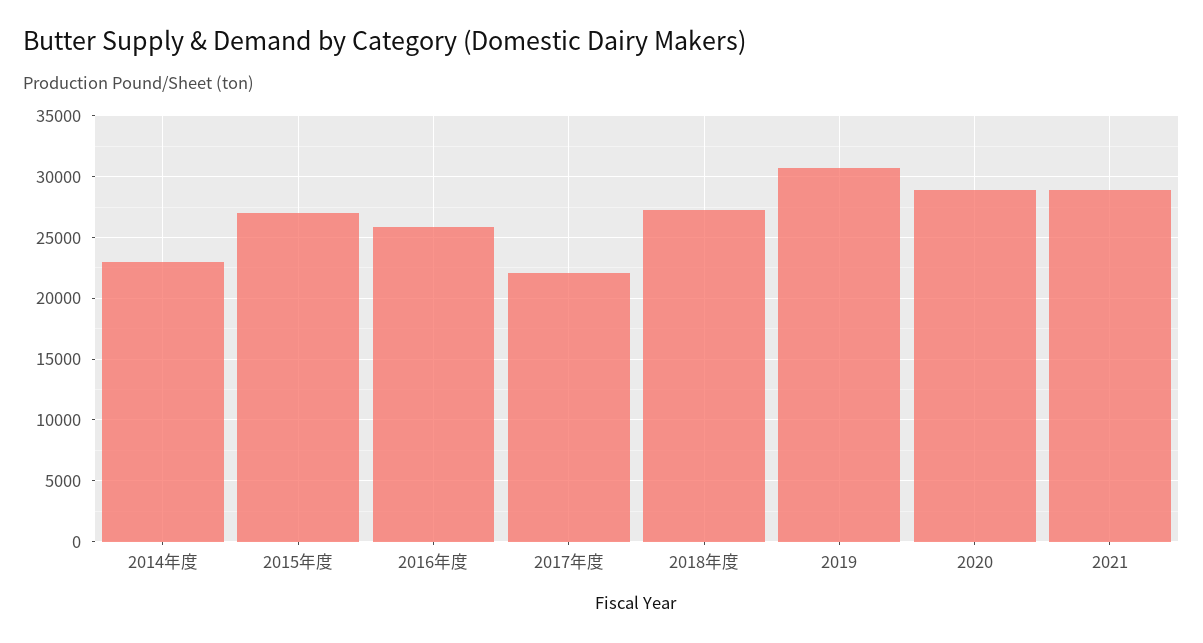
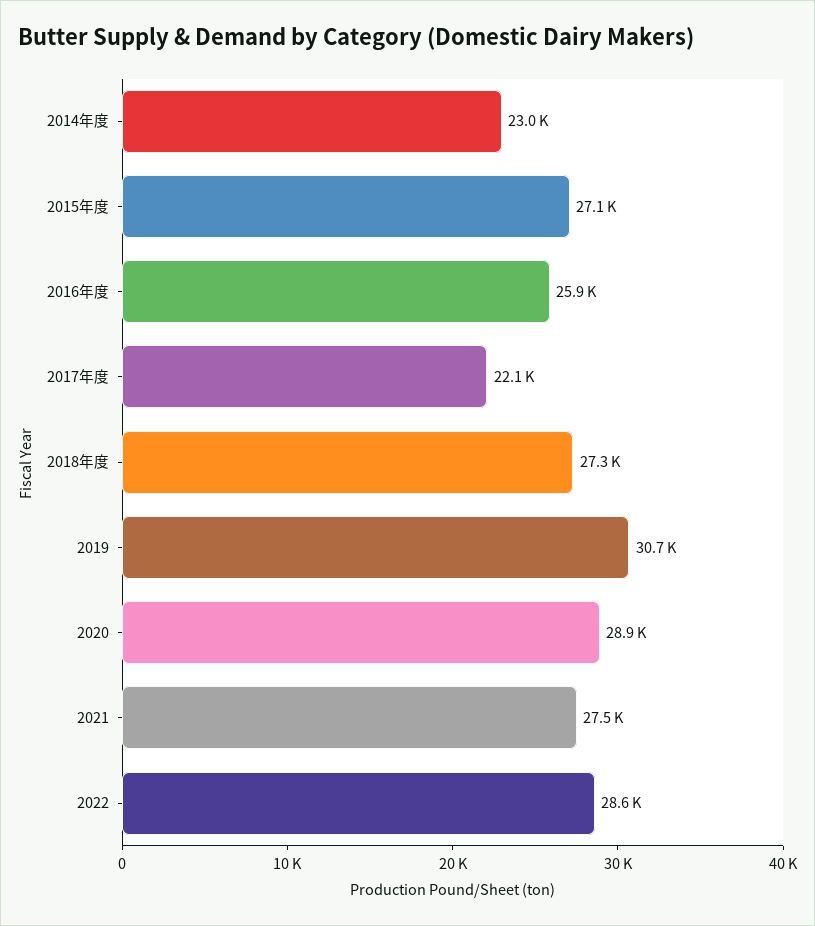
2021: 29000 -> 27500
2022: none -> 28600

